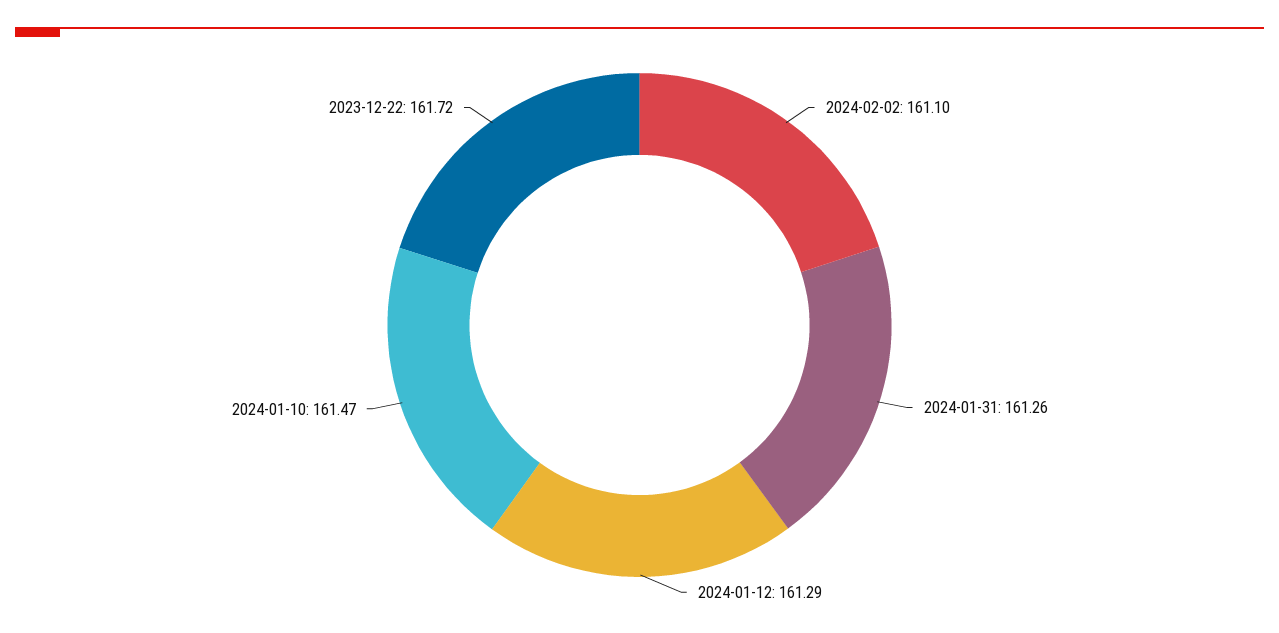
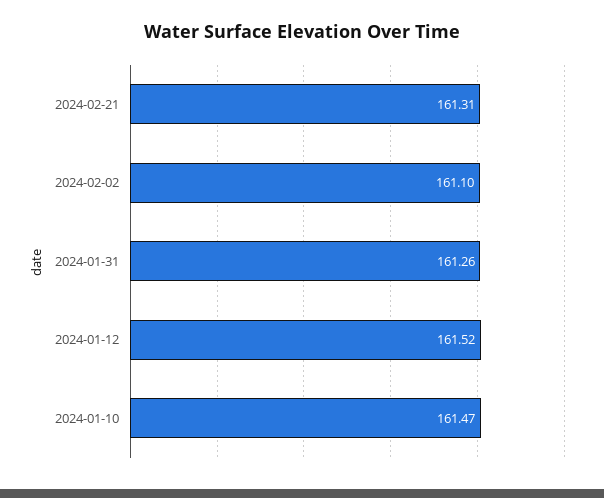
2024-01-12: 161.29 -> 161.52
2023-12-22: 161.72 -> none
2024-02-21: none -> 161.31

